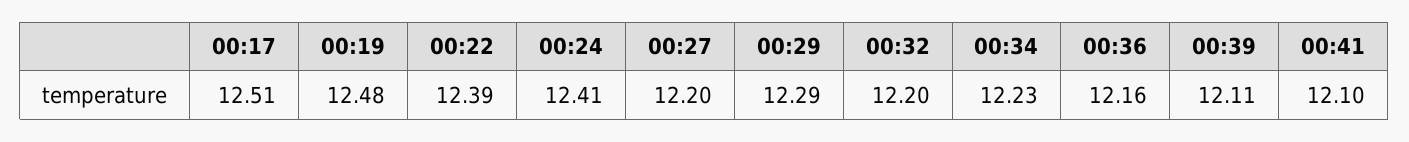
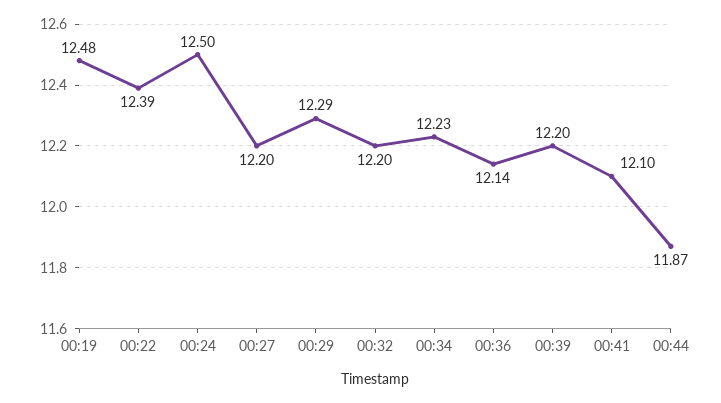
00:17: 12.51 -> none
00:24: 12.41 -> 12.5
00:36: 12.16 -> 12.14
00:39: 12.11 -> 12.2
00:44: none -> 11.87

